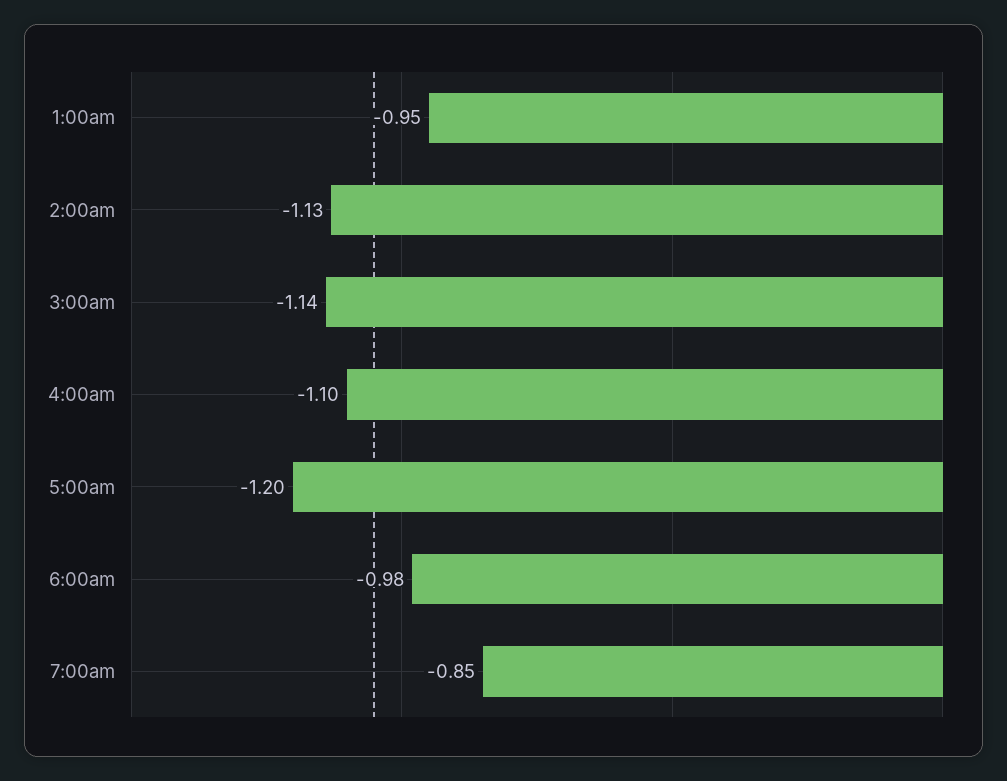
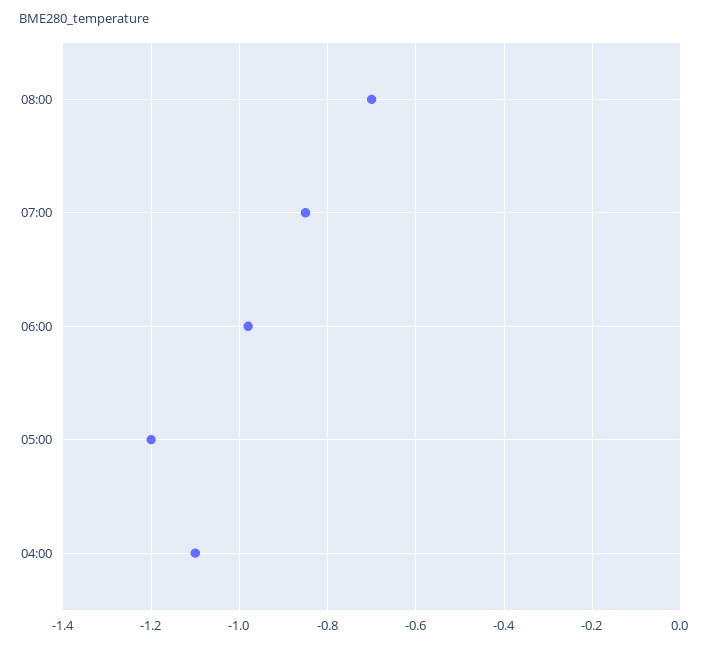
1:00am: -0.95 -> none
2:00am: -1.13 -> none
3:00am: -1.14 -> none
08:00: none -> -0.7

